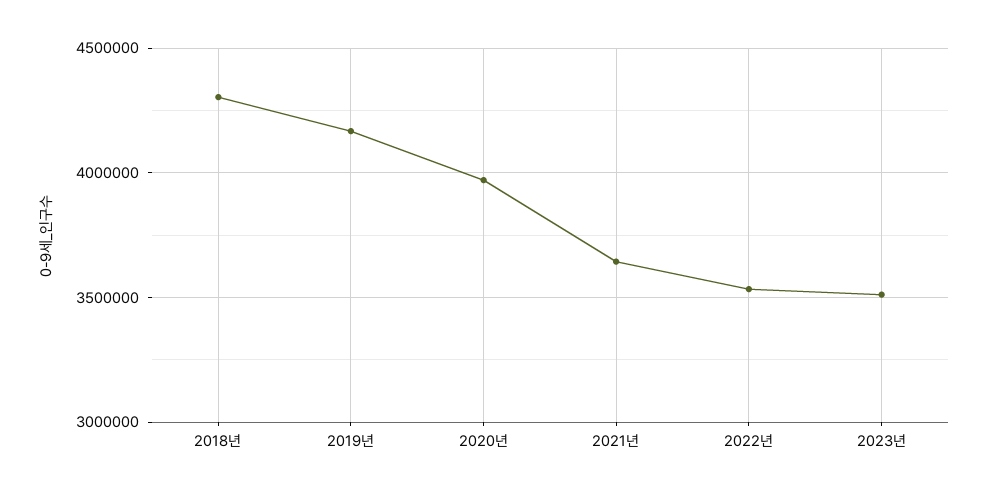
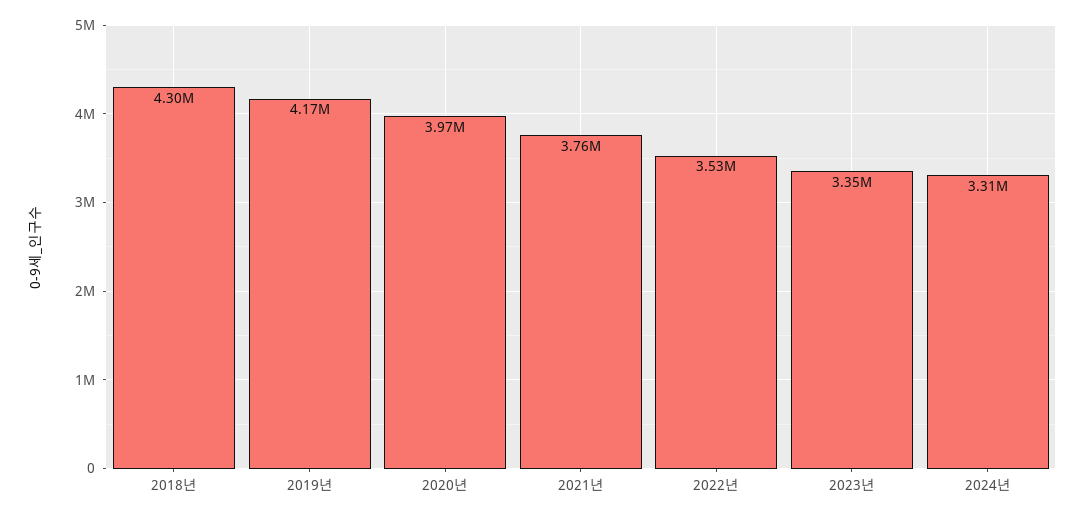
2021년: 3650000 -> 3760000
2023년: 3500000 -> 3350000
2024년: none -> 3310000

